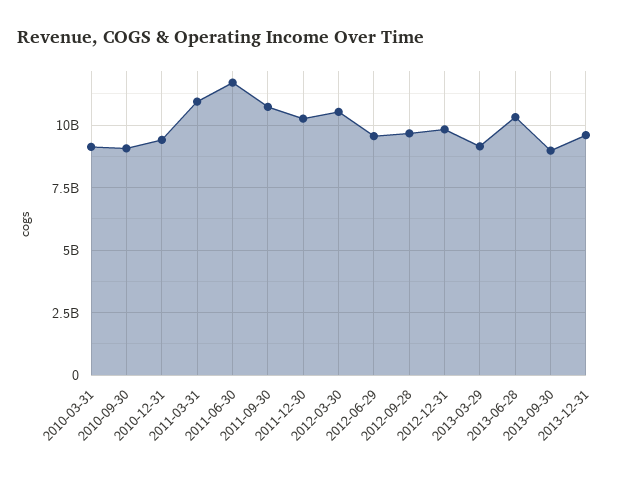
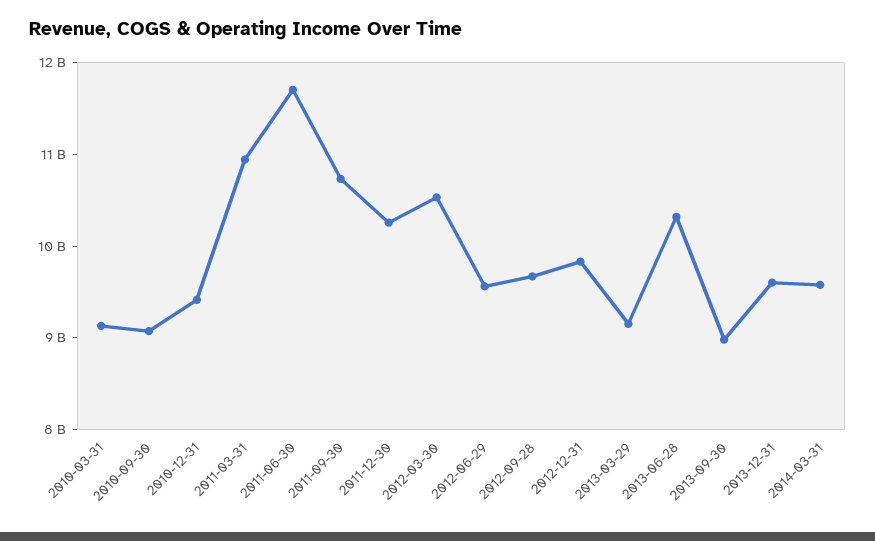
2014-03-31: none -> 9600000000

